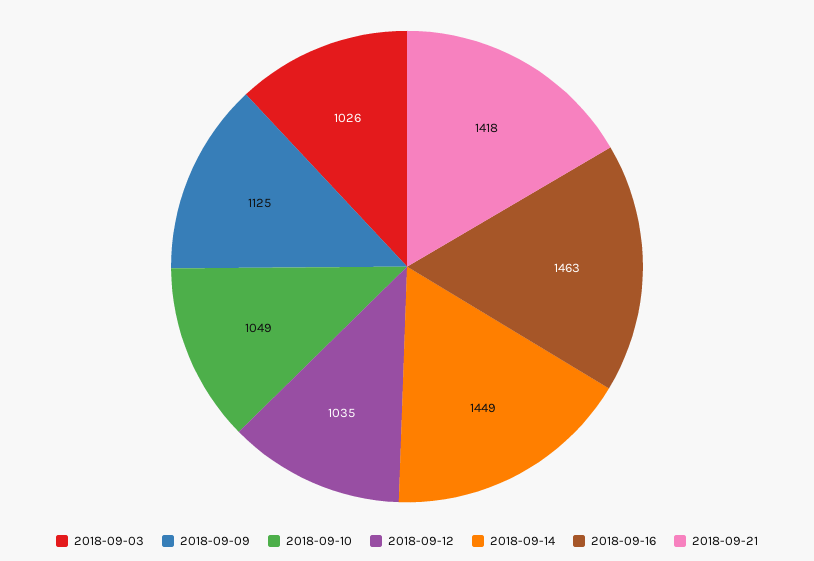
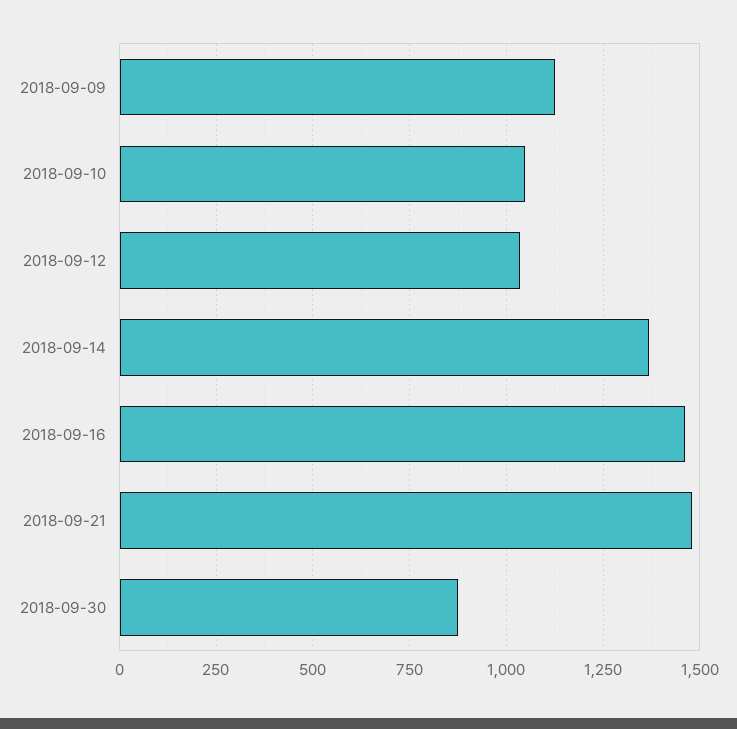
2018-09-03: 1026 -> none
2018-09-14: 1449 -> 1375
2018-09-21: 1418 -> 1475
2018-09-30: none -> 875

